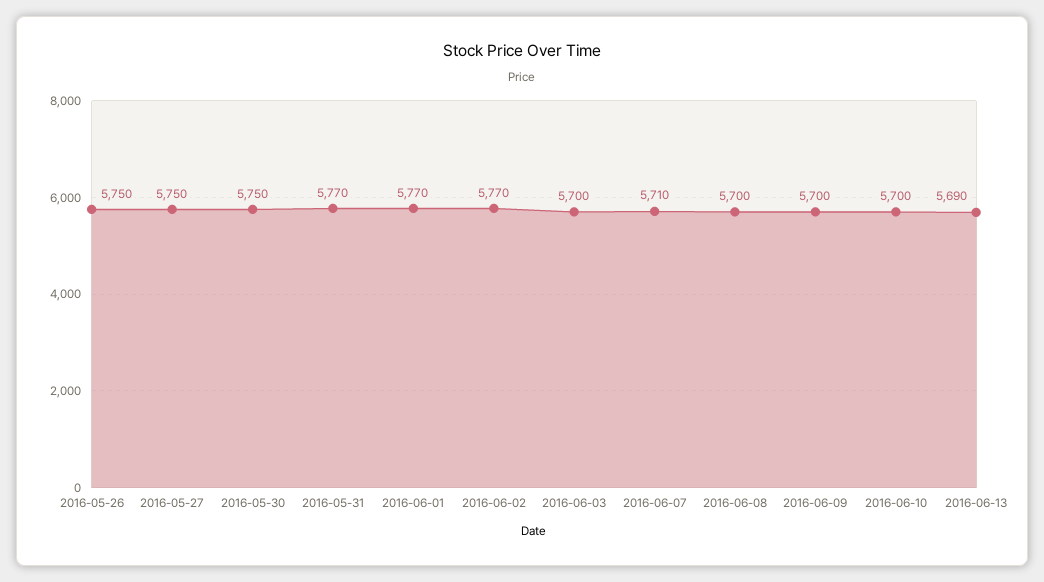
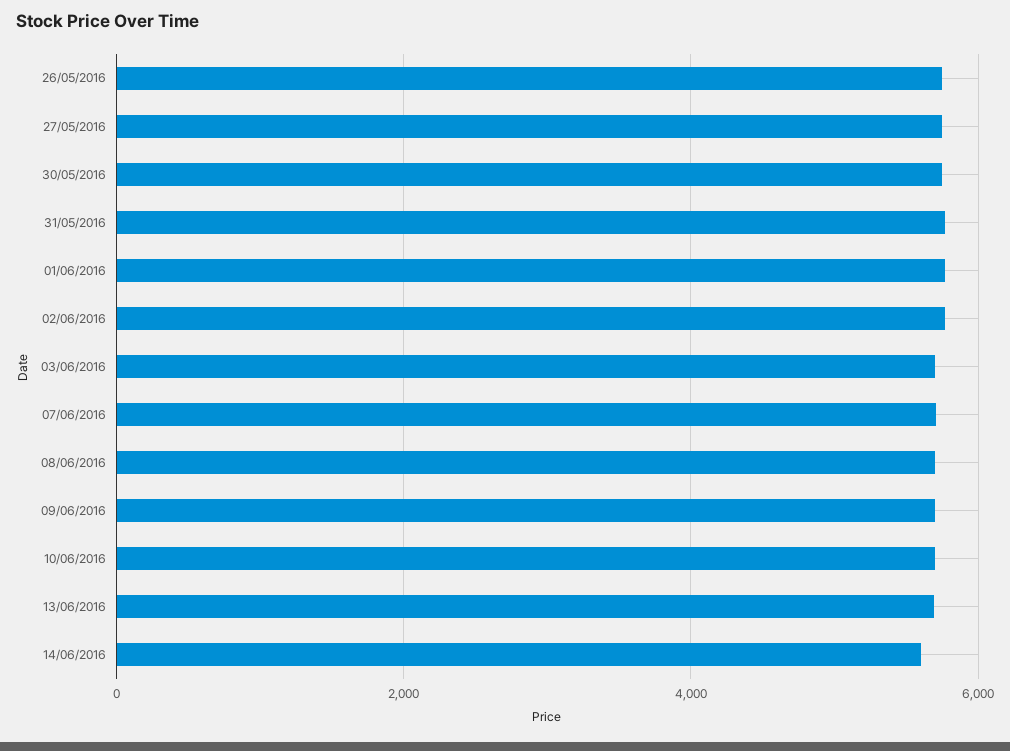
14/06/2016: none -> 5600

